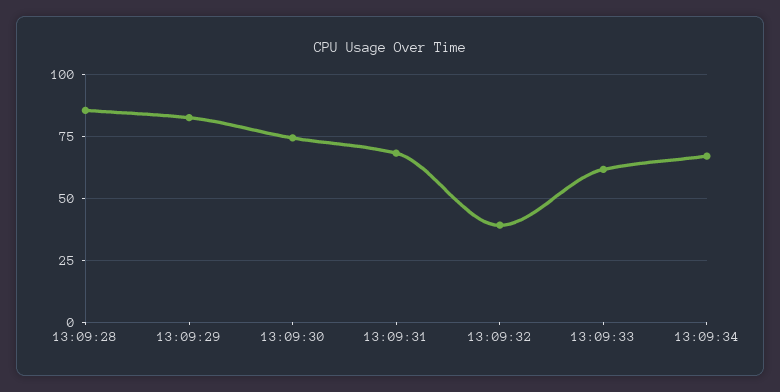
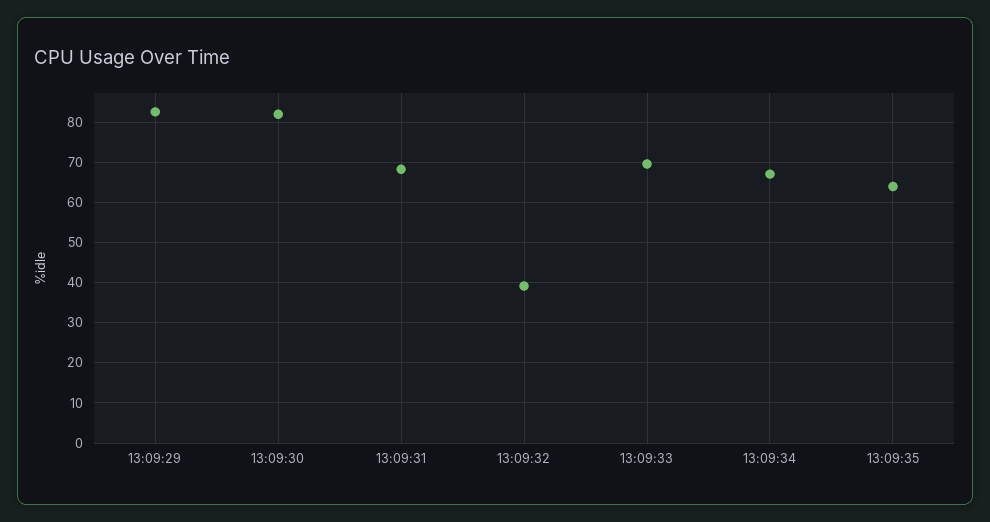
13:09:28: 85 -> none
13:09:30: 75 -> 82
13:09:33: 62.5 -> 70
13:09:35: none -> 64

